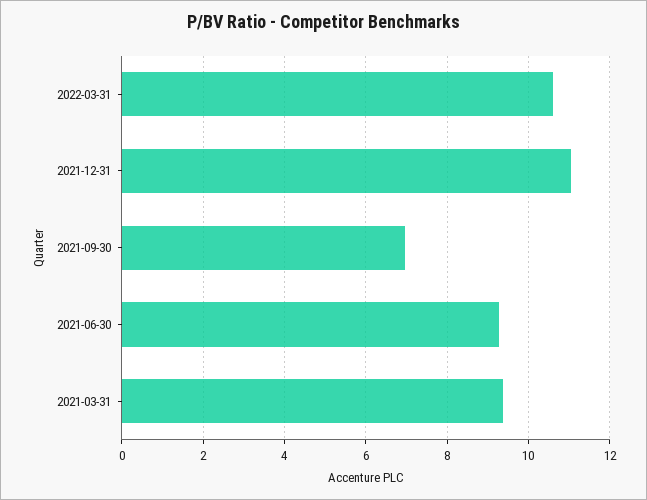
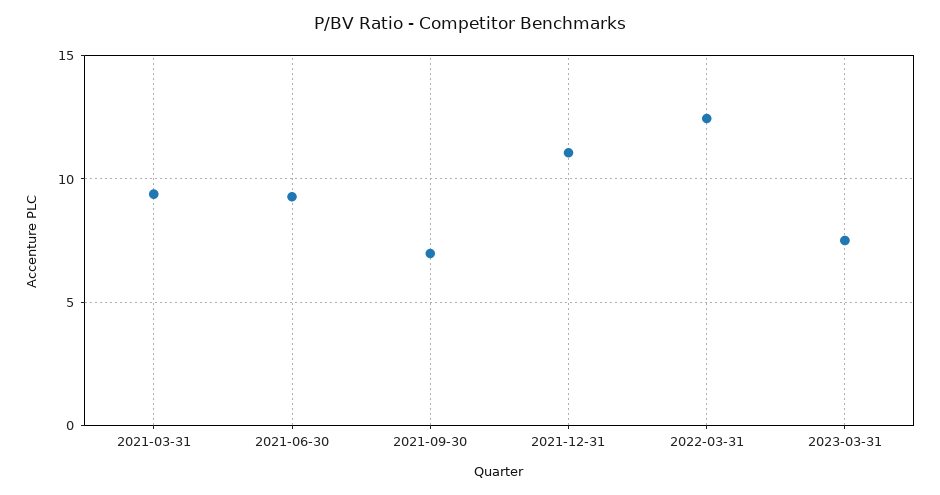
2022-03-31: 10.6 -> 12.5
2023-03-31: none -> 7.5

